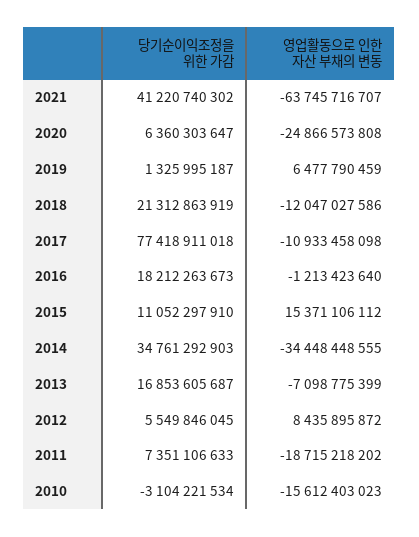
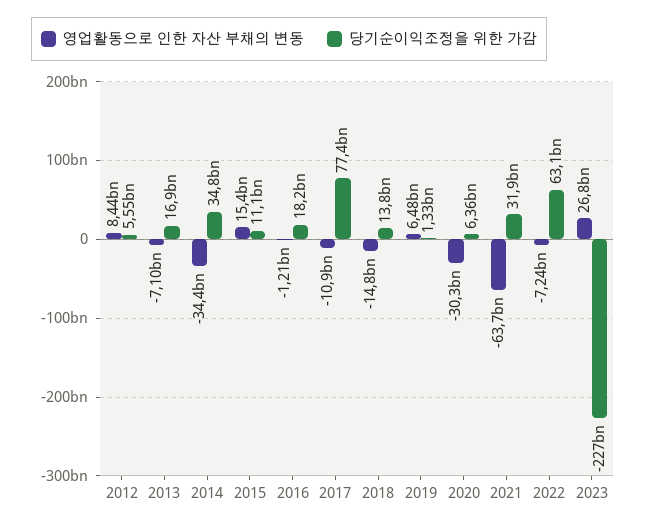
당기순이익조정을 위한 가감, 2021: 41220740302 -> 31900000000
영업활동으로 인한 자산 부채의 변동, 2020: -24866573808 -> -30300000000
당기순이익조정을 위한 가감, 2018: 21312863919 -> 13800000000
영업활동으로 인한 자산 부채의 변동, 2018: -12047027586 -> -14800000000
당기순이익조정을 위한 가감, 2011: 7351106633 -> none
영업활동으로 인한 자산 부채의 변동, 2011: -18715218202 -> none
당기순이익조정을 위한 가감, 2010: -3104221534 -> none
영업활동으로 인한 자산 부채의 변동, 2010: -15612403023 -> none
영업활동으로 인한 자산 부채의 변동, 2022: none -> -7240000000
당기순이익조정을 위한 가감, 2022: none -> 63100000000
영업활동으로 인한 자산 부채의 변동, 2023: none -> 26800000000
당기순이익조정을 위한 가감, 2023: none -> -227000000000

